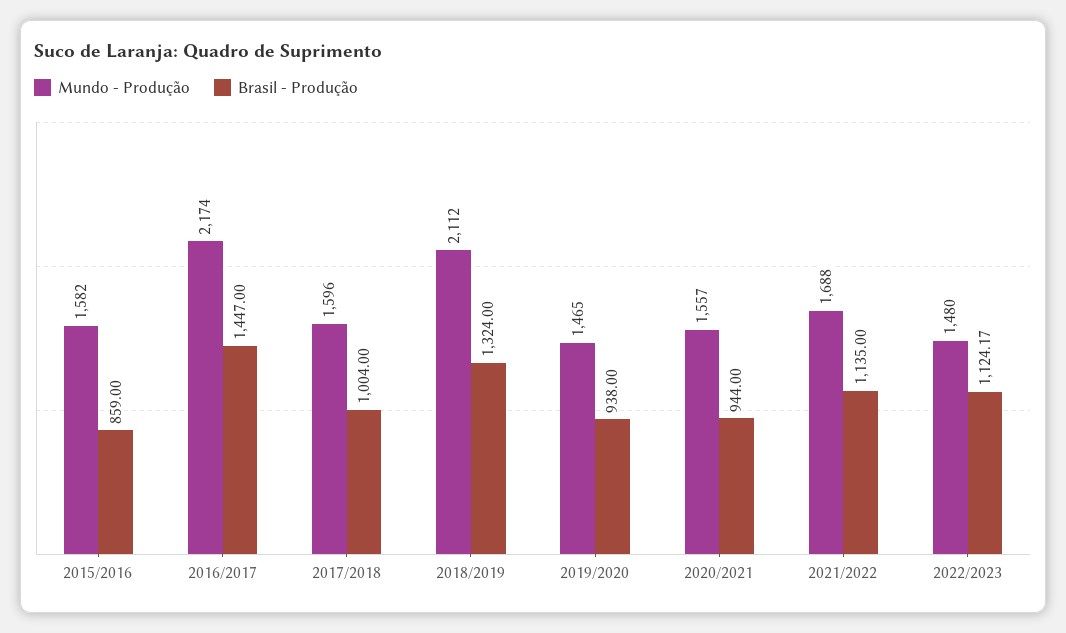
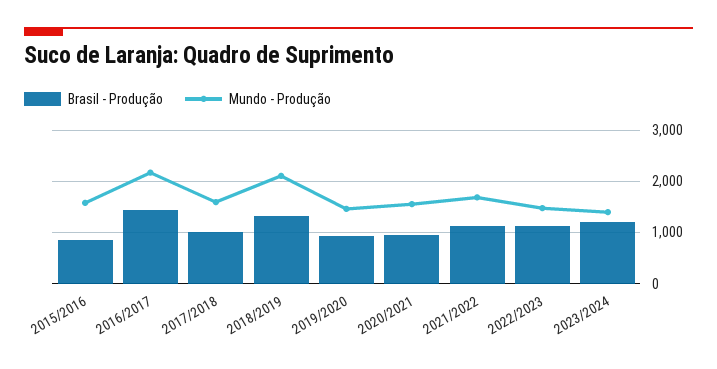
Brasil - Produção, 2023/2024: none -> 1200
Mundo - Produção, 2023/2024: none -> 1400

